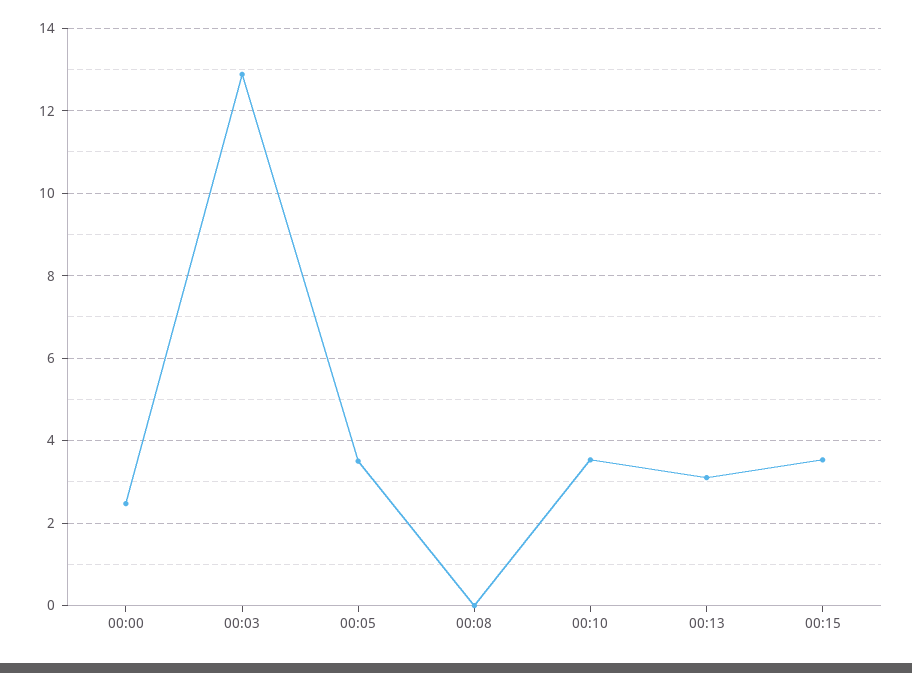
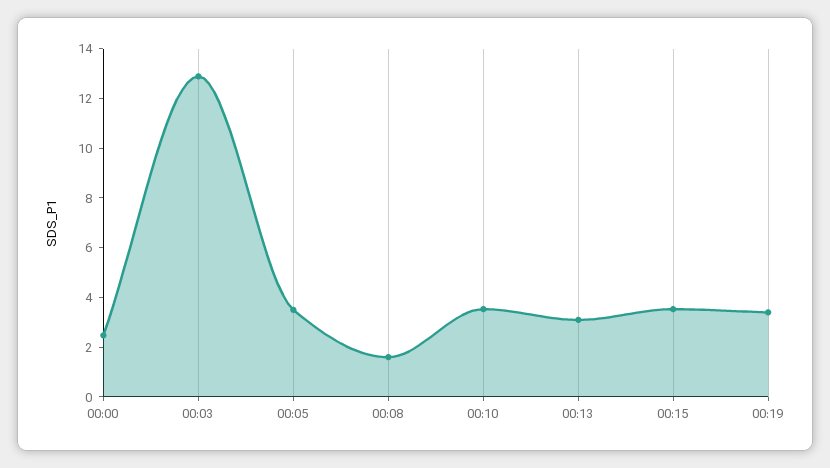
00:08: 0 -> 1.5
00:19: none -> 3.5

